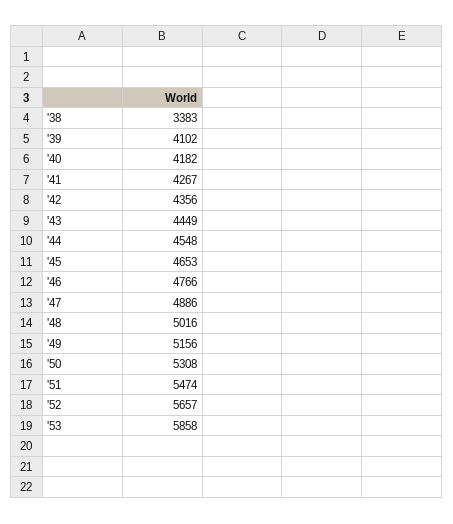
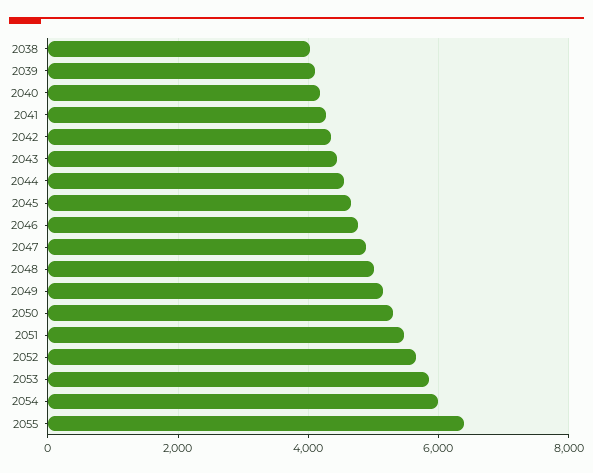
'38: 3383 -> 4000
2054: none -> 6000
2055: none -> 6400

